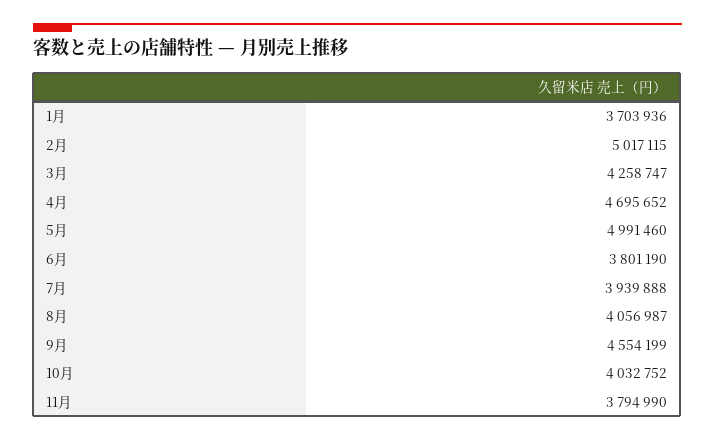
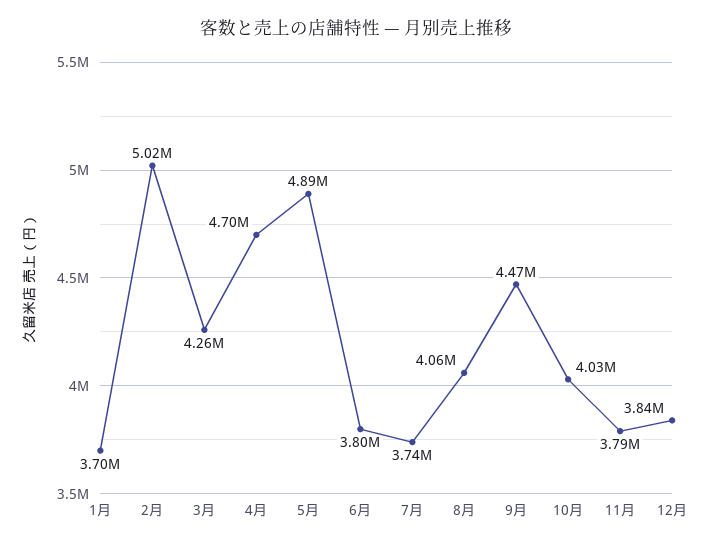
5月: 4991460 -> 4890000
7月: 3939888 -> 3740000
9月: 4554199 -> 4470000
12月: none -> 3840000

